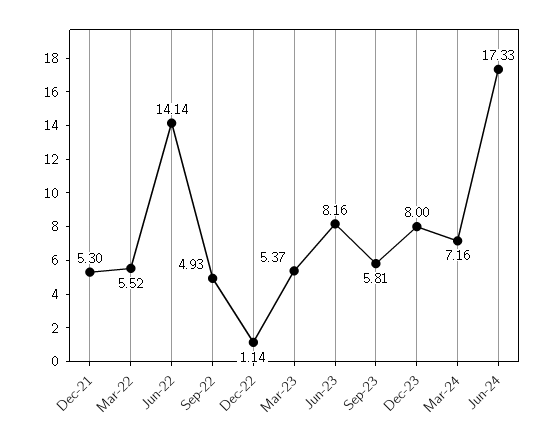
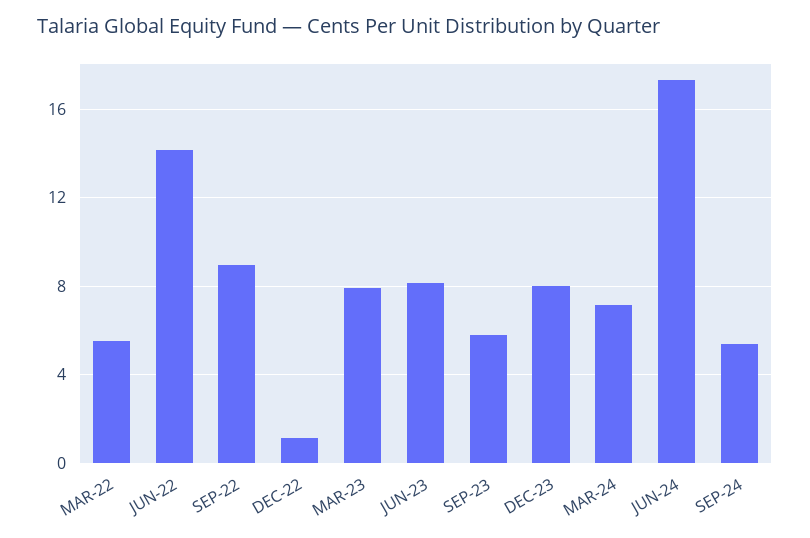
Dec-21: 5.3 -> none
Sep-22: 4.93 -> 9
Mar-23: 5.37 -> 8
SEP-24: none -> 5.5

